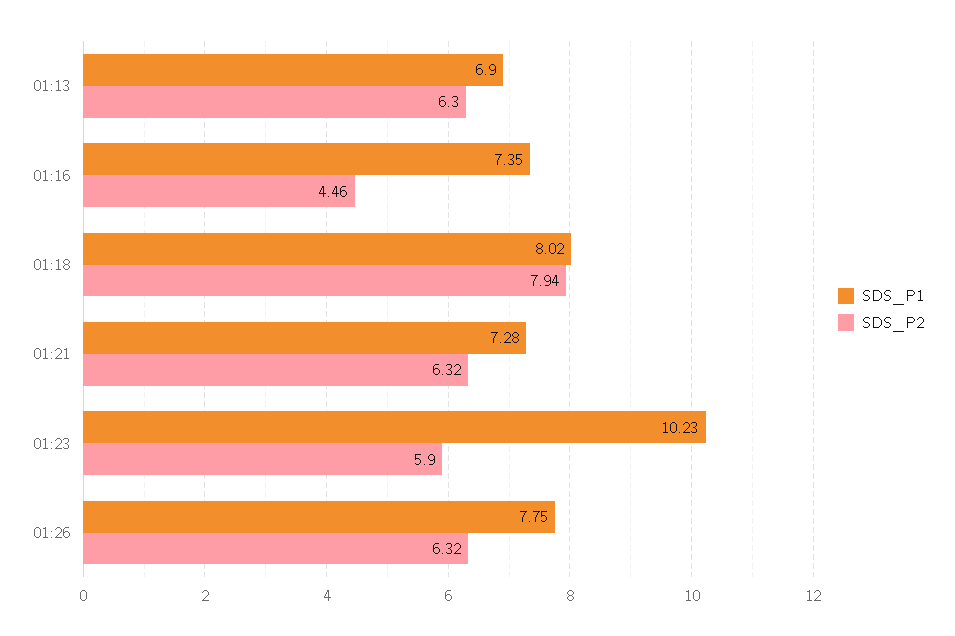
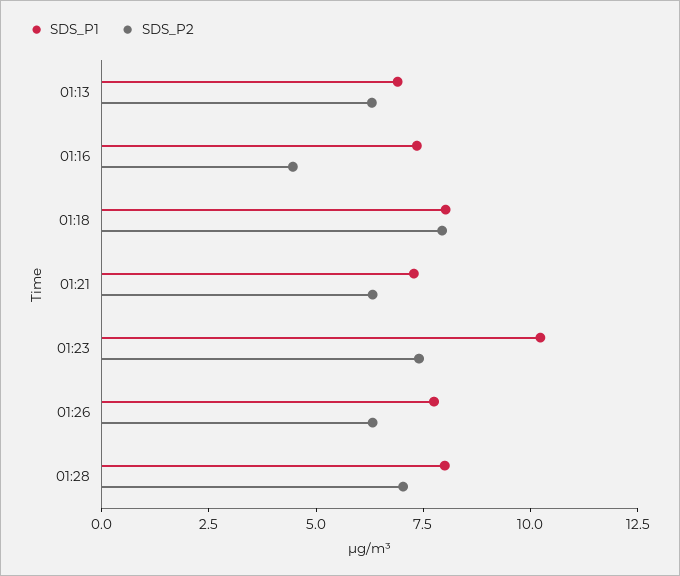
SDS_P2, 01:23: 5.9 -> 7.5
SDS_P1, 01:28: none -> 8
SDS_P2, 01:28: none -> 7

